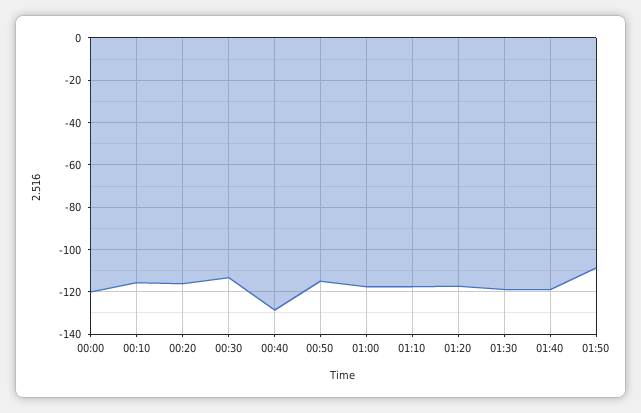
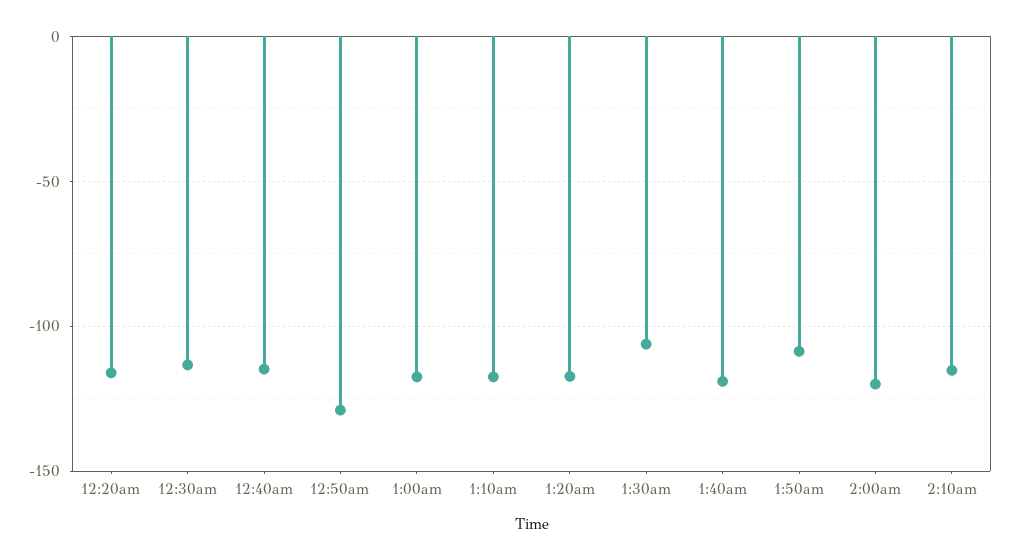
00:00: -120 -> none
00:10: -115 -> none
00:40: -130 -> -115
00:50: -115 -> -130
01:30: -120 -> -105
2:00am: none -> -120
2:10am: none -> -115

